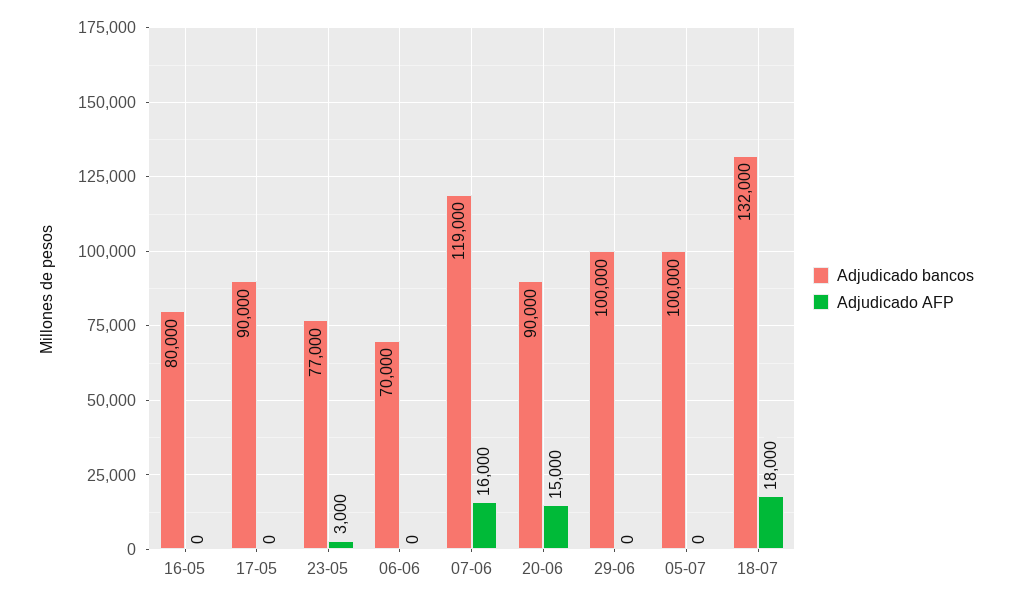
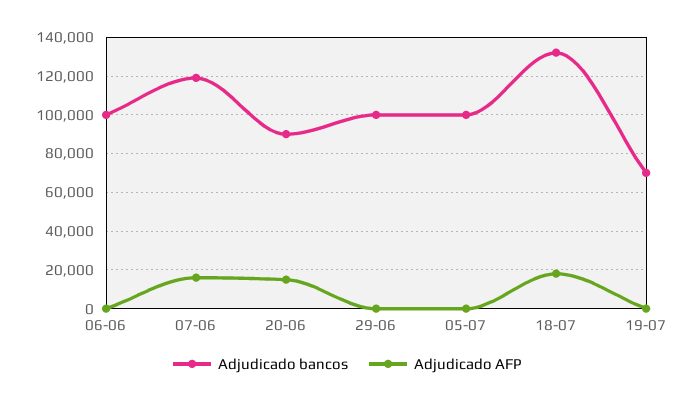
Adjudicado bancos, 16-05: 80000 -> none
Adjudicado AFP, 16-05: 0 -> none
Adjudicado bancos, 17-05: 90000 -> none
Adjudicado AFP, 17-05: 0 -> none
Adjudicado bancos, 23-05: 77000 -> none
Adjudicado AFP, 23-05: 3000 -> none
Adjudicado bancos, 06-06: 70000 -> 100000
Adjudicado bancos, 19-07: none -> 70000
Adjudicado AFP, 19-07: none -> 0

